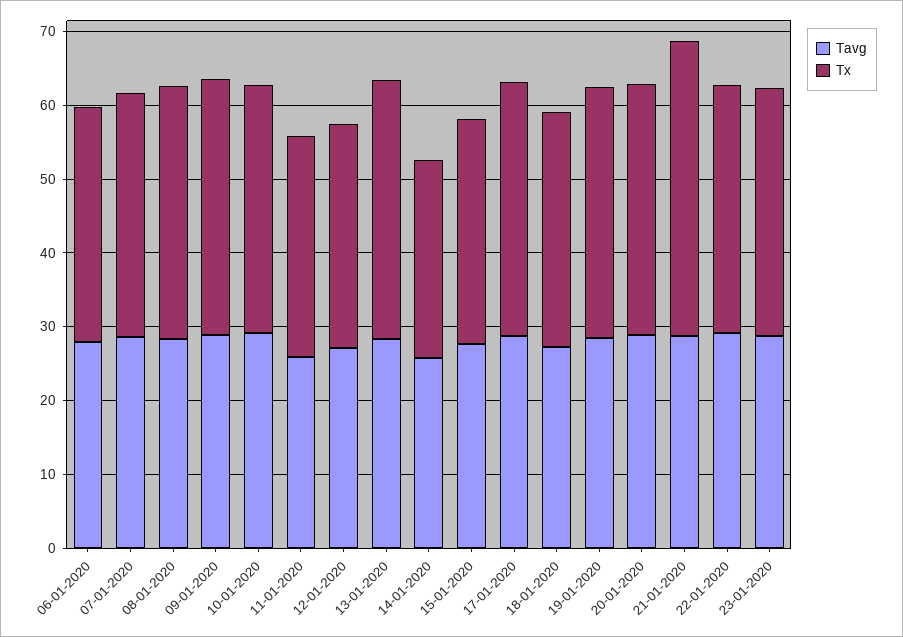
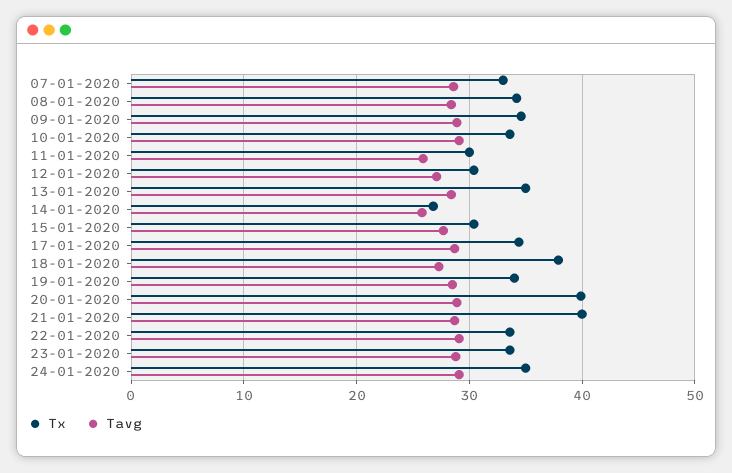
Tavg, 06-01-2020: 28 -> none
Tx, 06-01-2020: 32 -> none
Tx, 18-01-2020: 32 -> 38
Tx, 20-01-2020: 34 -> 40
Tx, 24-01-2020: none -> 35
Tavg, 24-01-2020: none -> 29

